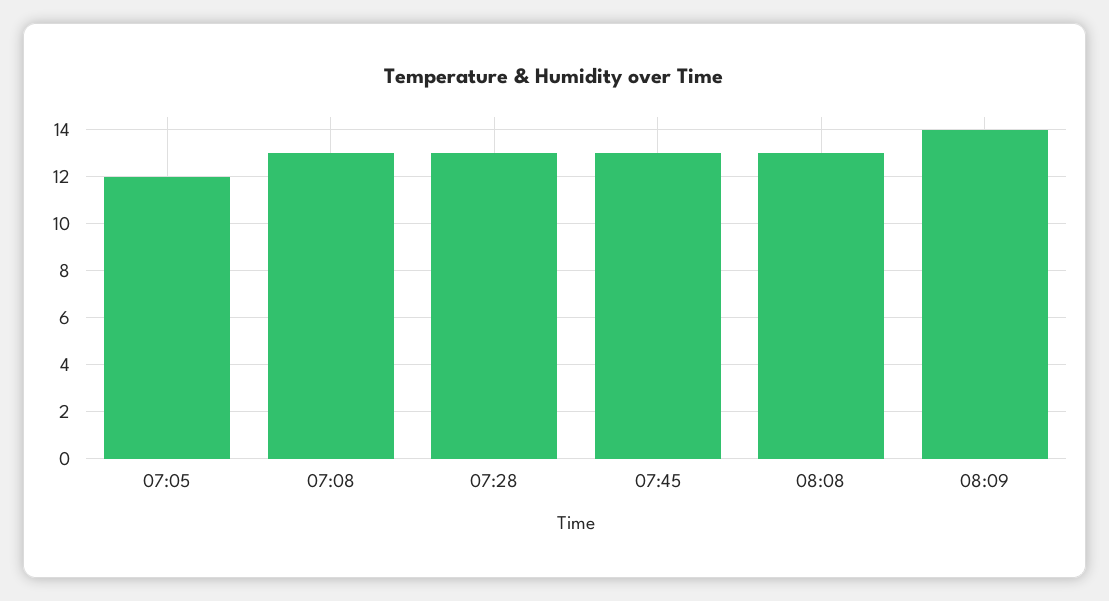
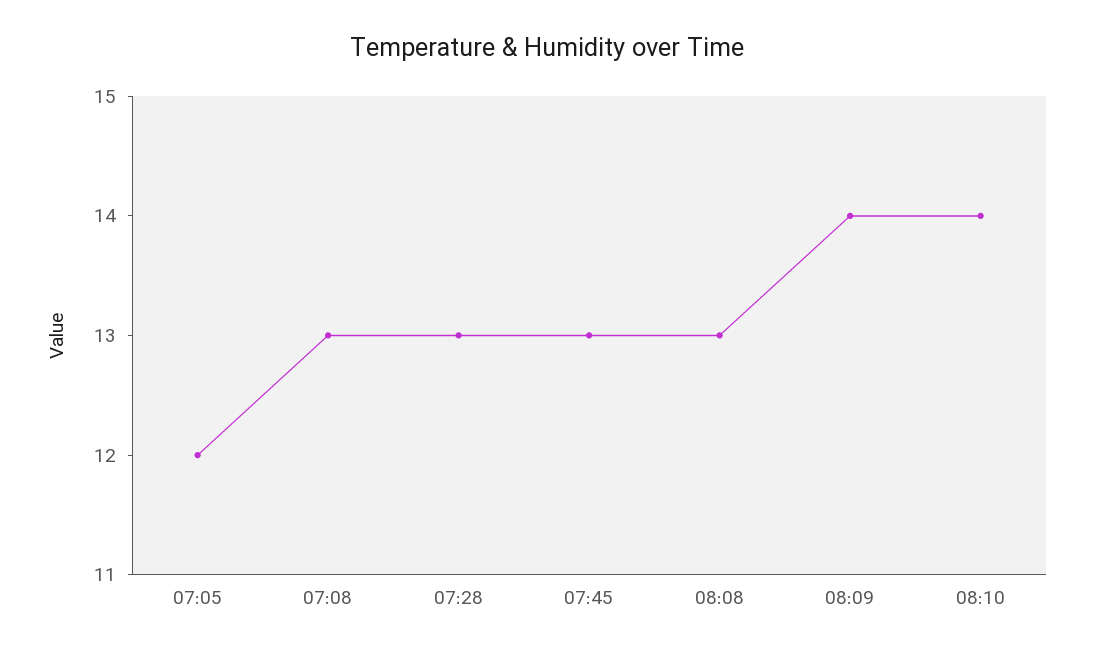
08:10: none -> 14

